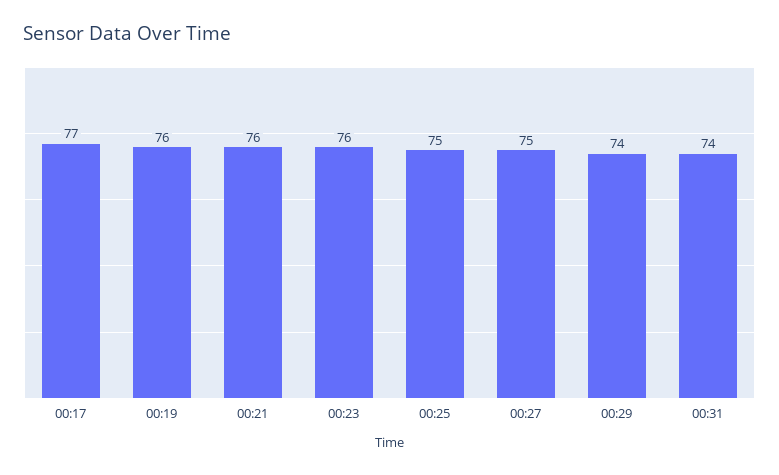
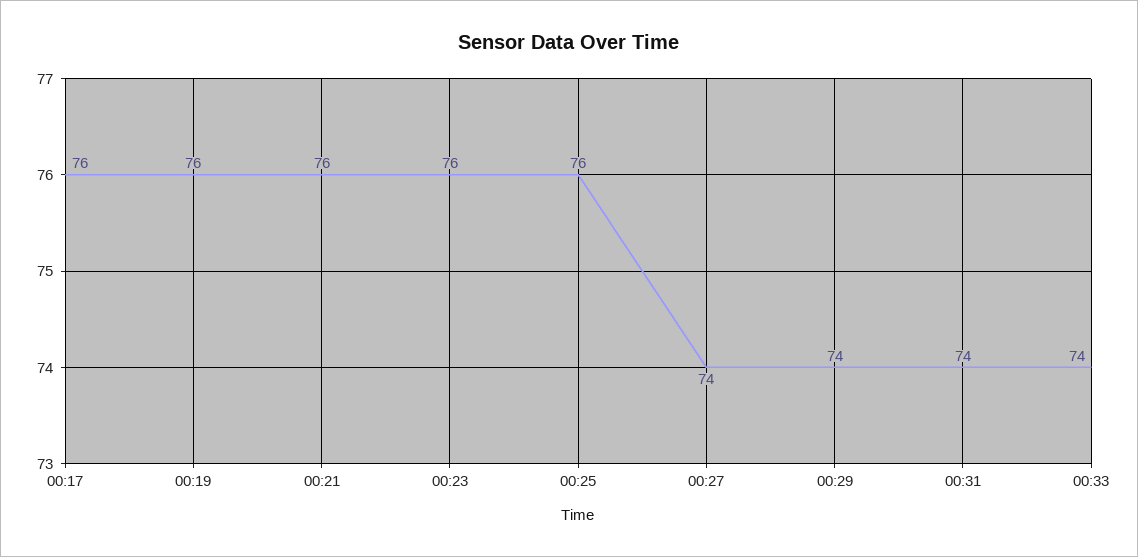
00:17: 77 -> 76
00:25: 75 -> 76
00:27: 75 -> 74
00:33: none -> 74

